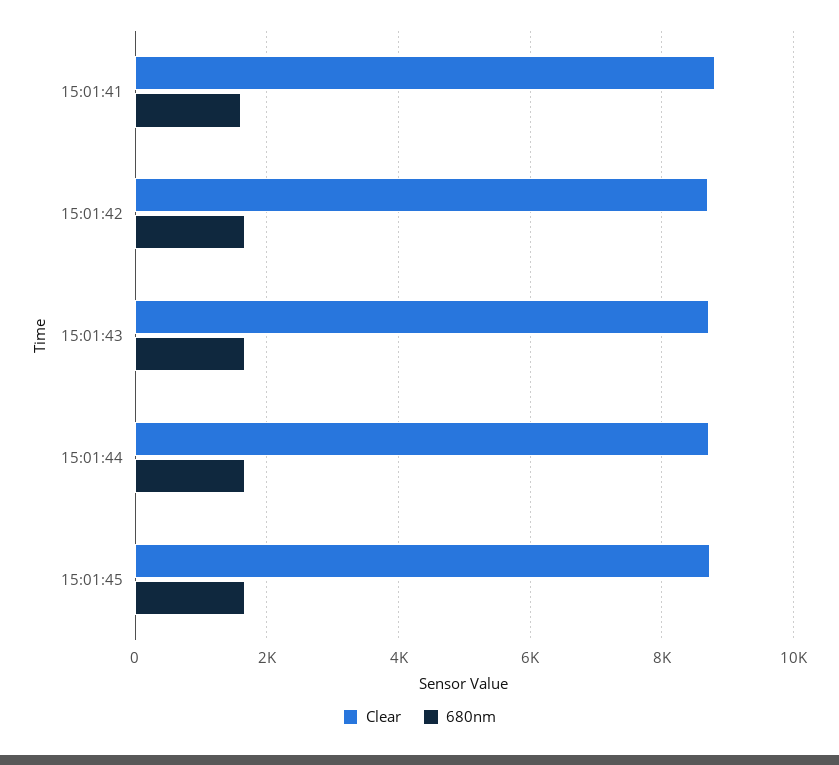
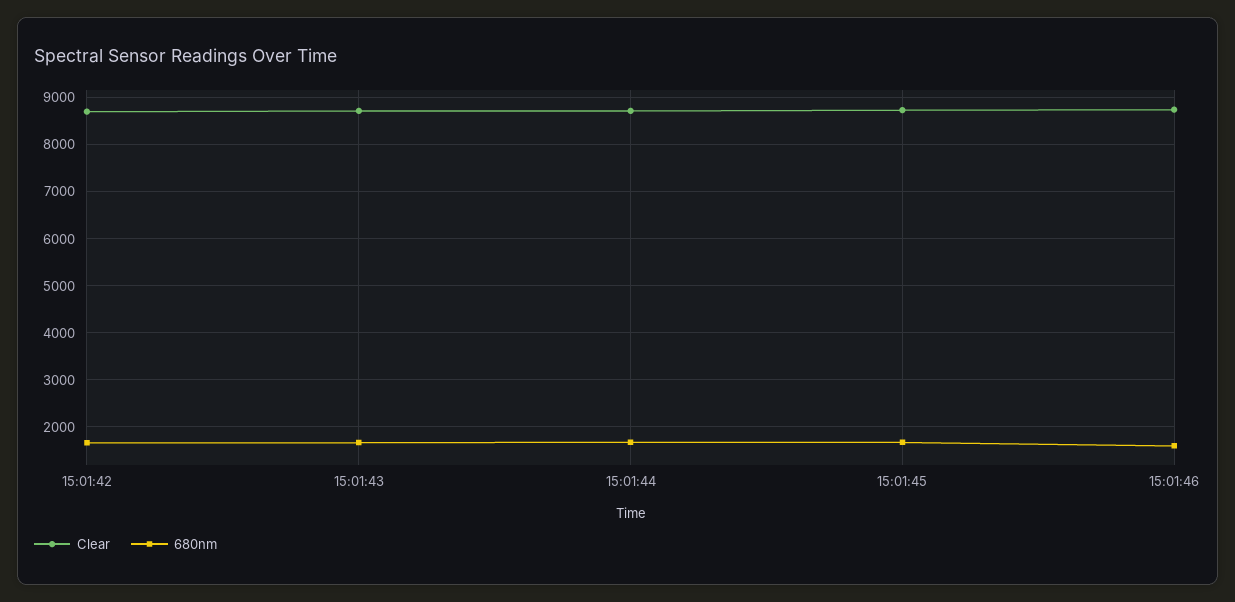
Clear, 15:01:41: 8800 -> none
680nm, 15:01:41: 1600 -> none
Clear, 15:01:46: none -> 8800
680nm, 15:01:46: none -> 1600

